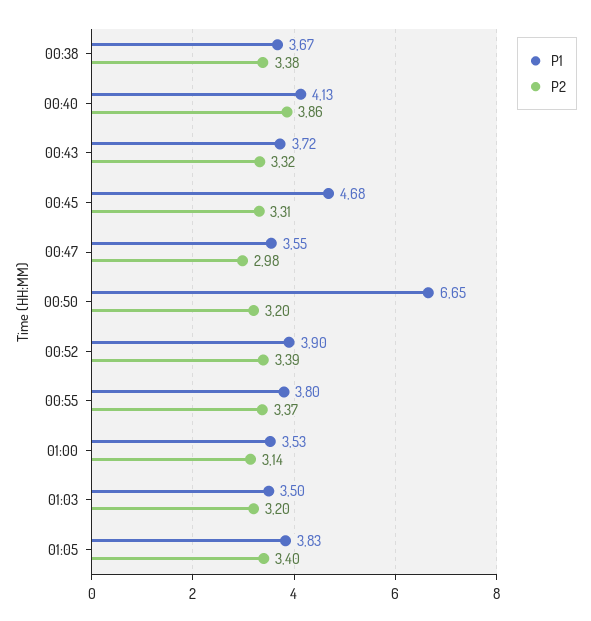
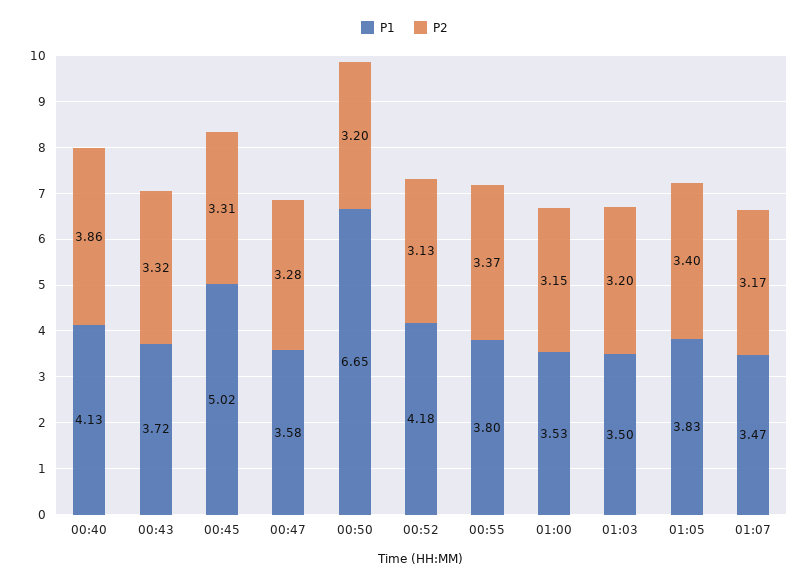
P1, 00:38: 3.67 -> none
P2, 00:38: 3.38 -> none
P1, 00:45: 4.68 -> 5.02
P1, 00:47: 3.55 -> 3.58
P2, 00:47: 2.98 -> 3.28
P1, 00:52: 3.9 -> 4.18
P2, 00:52: 3.39 -> 3.13
P2, 01:00: 3.14 -> 3.15
P1, 01:07: none -> 3.47
P2, 01:07: none -> 3.17

